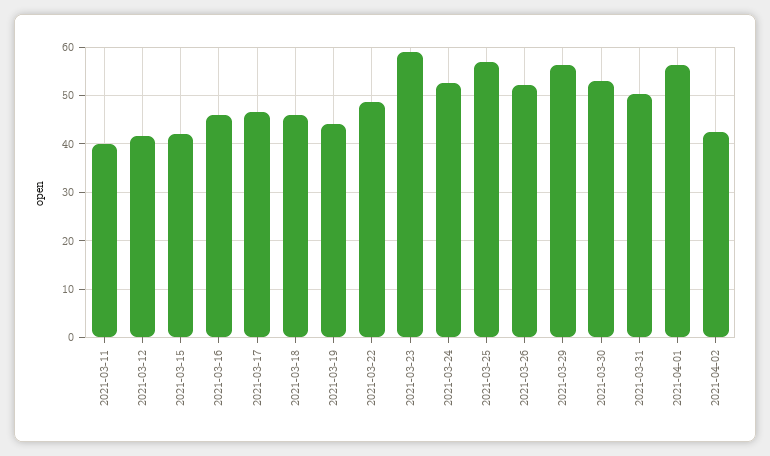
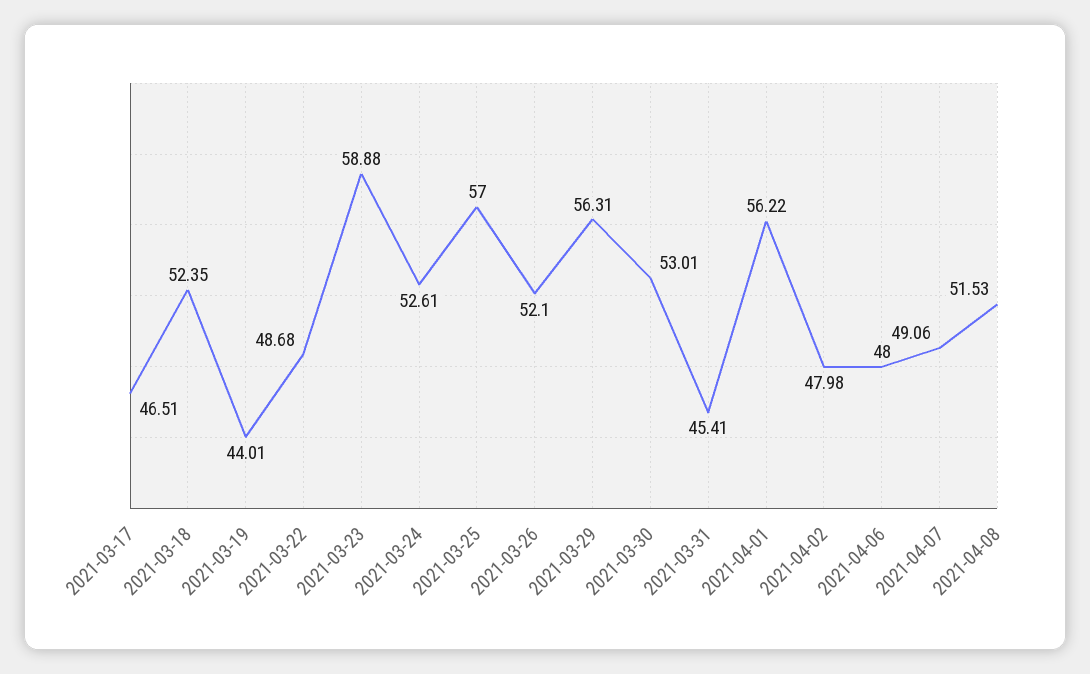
2021-03-11: 40 -> none
2021-03-12: 42 -> none
2021-03-15: 42 -> none
2021-03-16: 46 -> none
2021-03-18: 46 -> 52.35
2021-03-31: 50 -> 45.41
2021-04-02: 42 -> 47.98
2021-04-06: none -> 48
2021-04-07: none -> 49.06
2021-04-08: none -> 51.53

